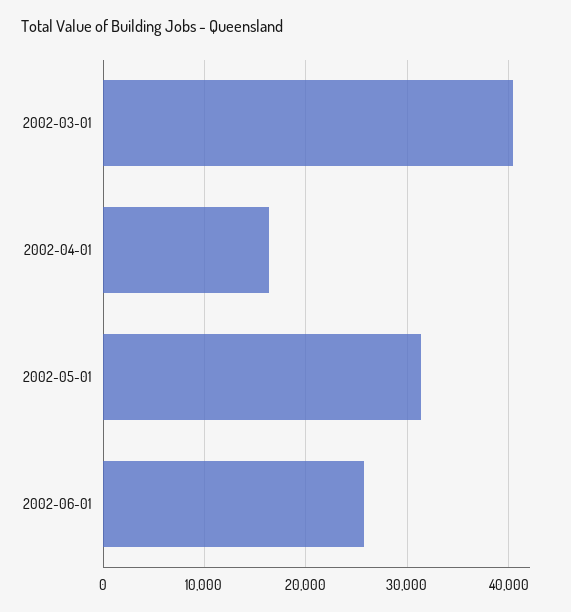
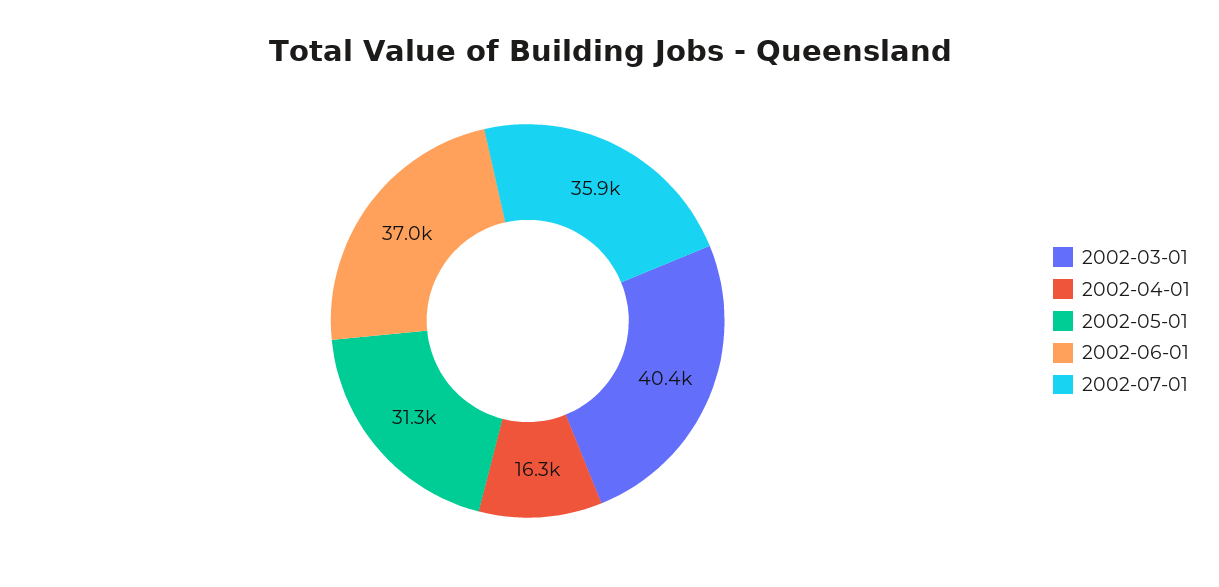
2002-06-01: 26000 -> 37000
2002-07-01: none -> 35900

